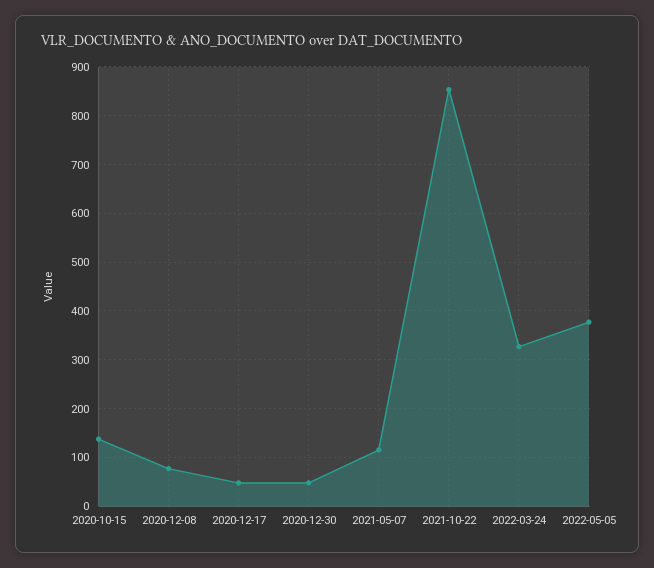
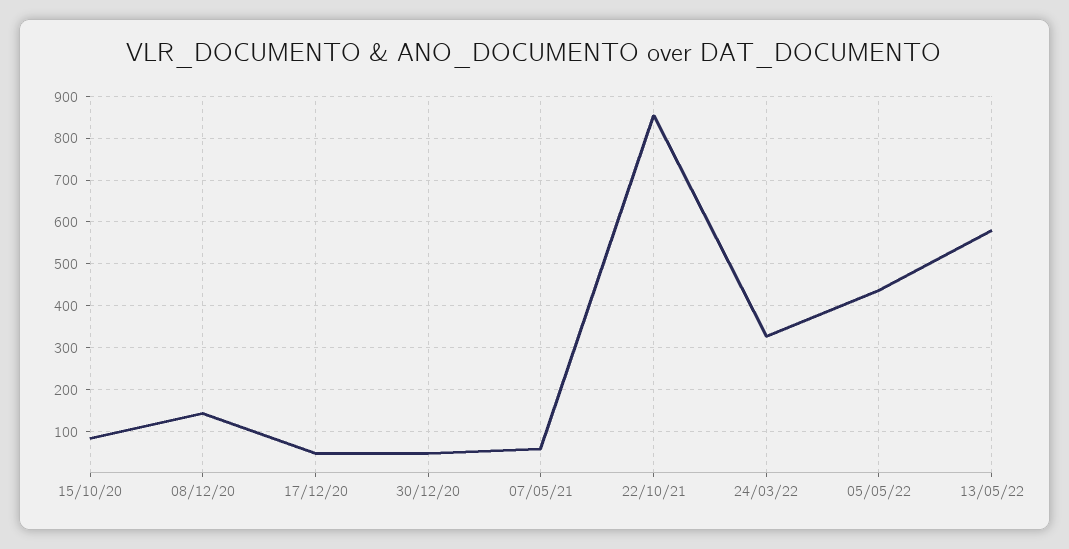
2020-10-15: 140 -> 80
2020-12-08: 80 -> 140
2021-05-07: 120 -> 60
2022-05-05: 380 -> 440
13/05/22: none -> 580

